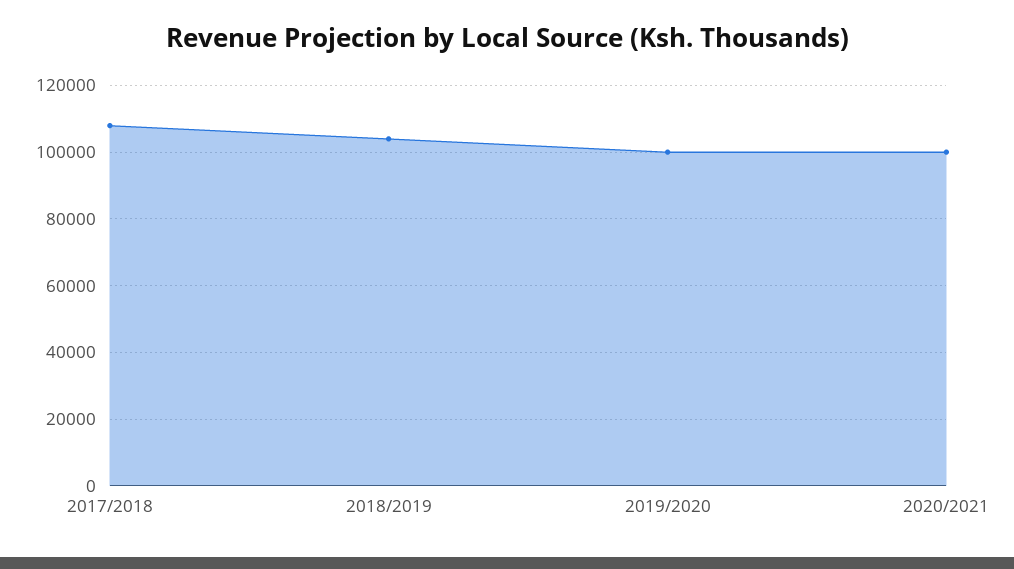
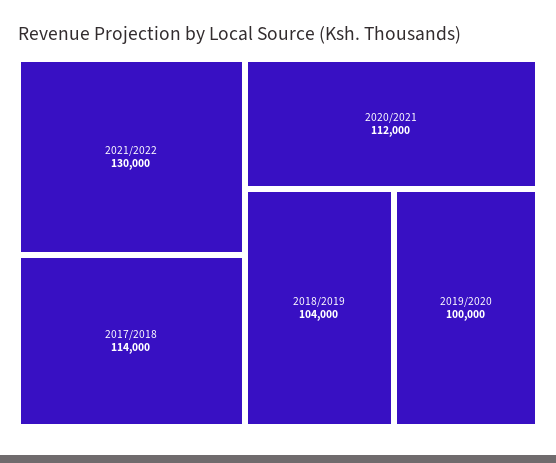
2017/2018: 108000 -> 114000
2020/2021: 100000 -> 112000
2021/2022: none -> 130000

